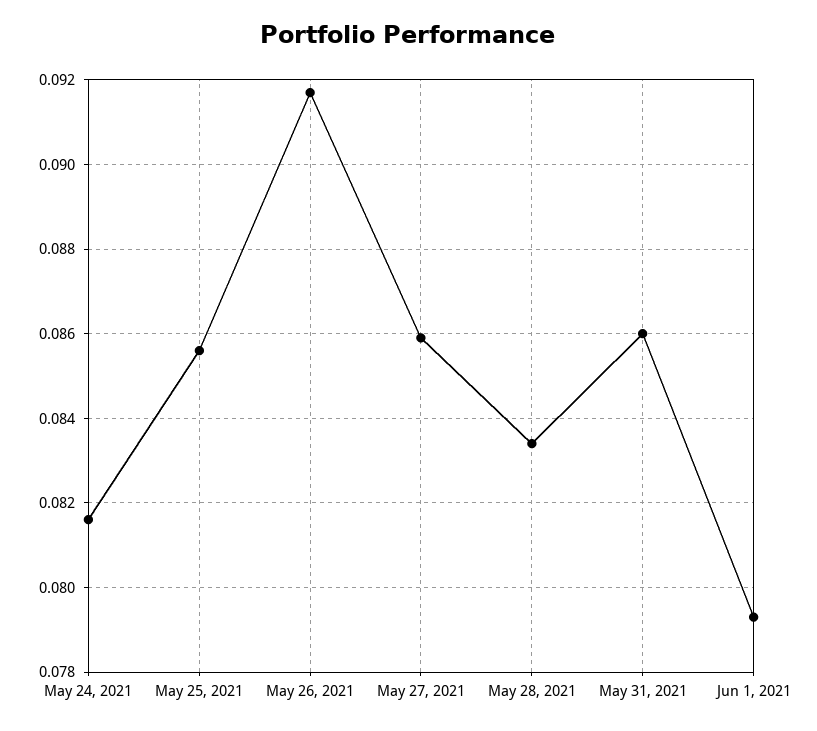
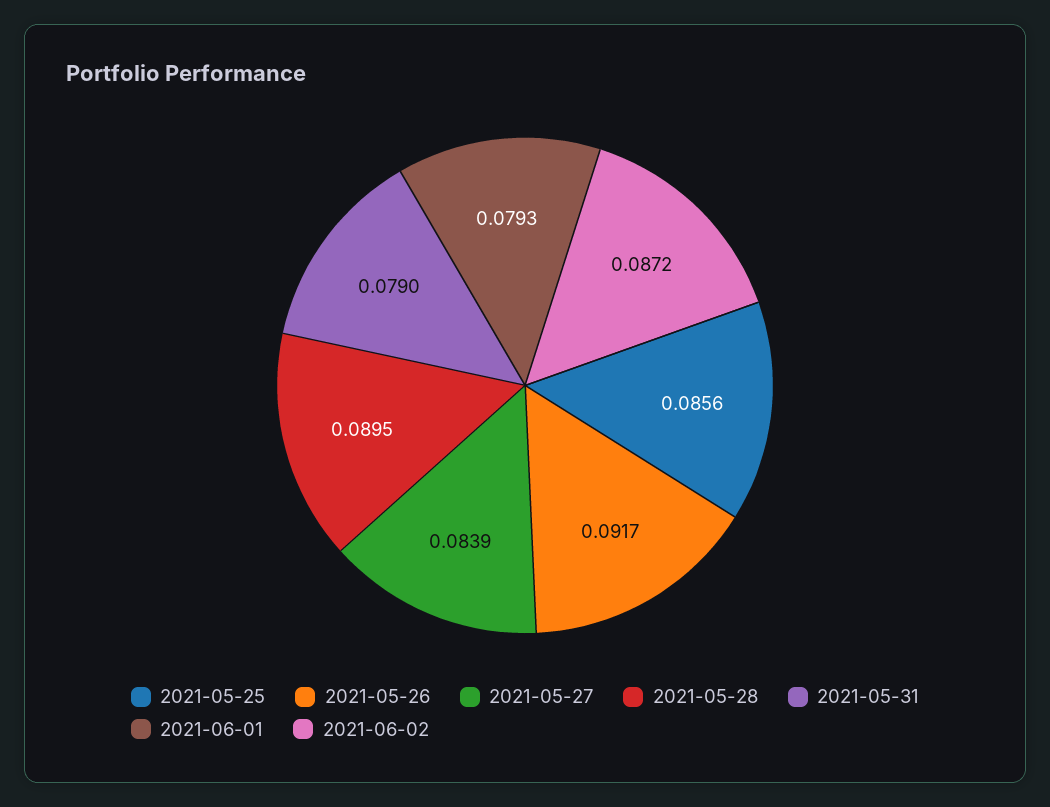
May 24, 2021: 0.0815 -> none
May 27, 2021: 0.086 -> 0.0839
May 28, 2021: 0.0835 -> 0.0895
May 31, 2021: 0.086 -> 0.079
2021-06-02: none -> 0.0872

